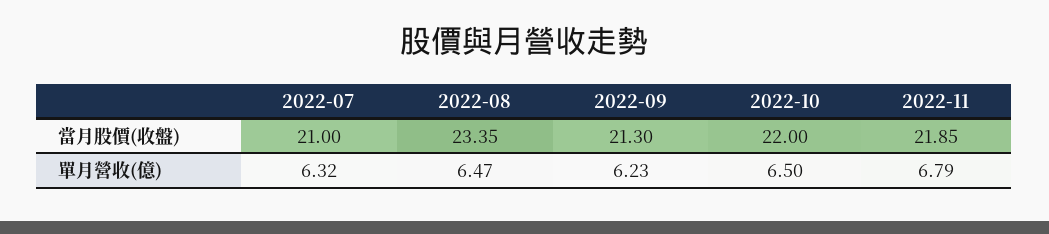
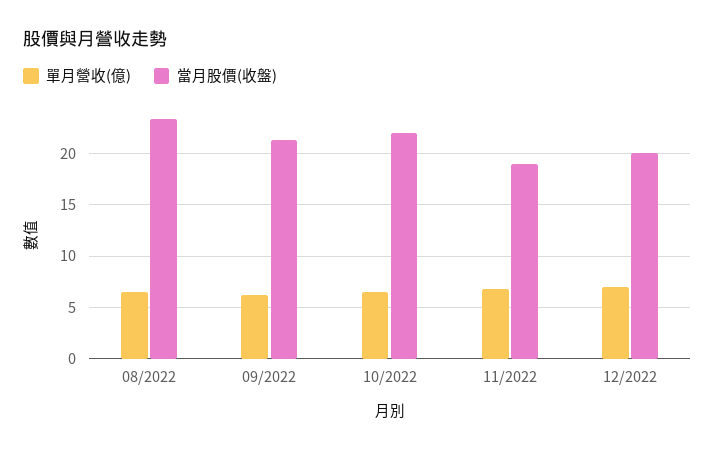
當月股價(收盤), 2022-07: 21 -> none
當月股價(收盤), 2022-11: 21.85 -> 19
單月營收(億), 2022-07: 6.32 -> none
單月營收(億), 12/2022: none -> 7
當月股價(收盤), 12/2022: none -> 20

